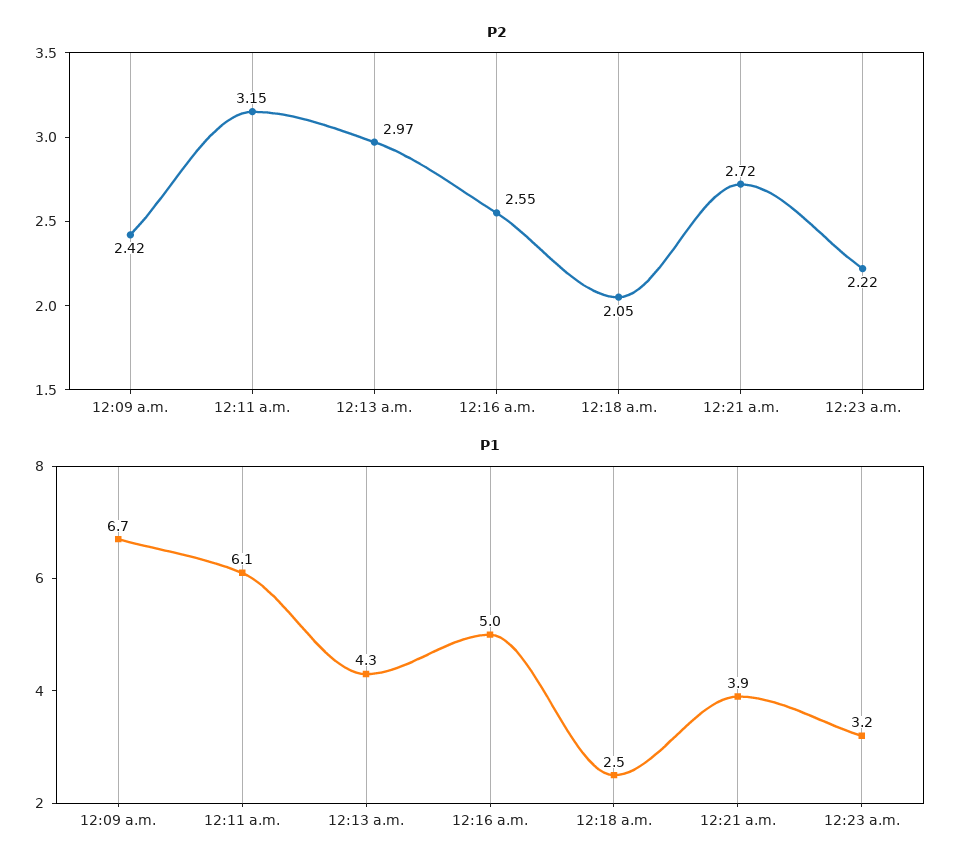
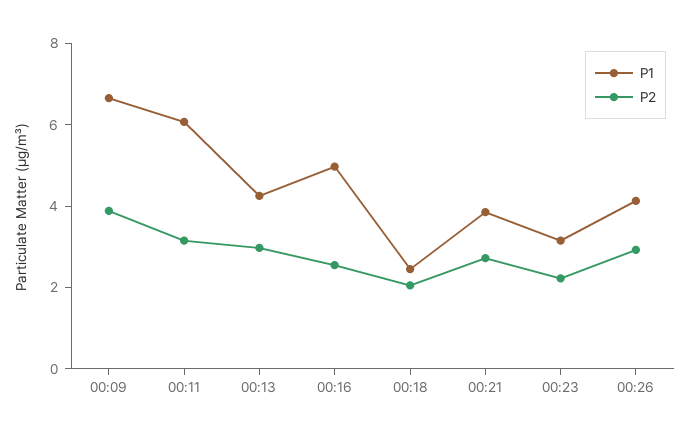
P2, 12:09 a.m.: 2.42 -> 4
P1, 00:26: none -> 4
P2, 00:26: none -> 3

